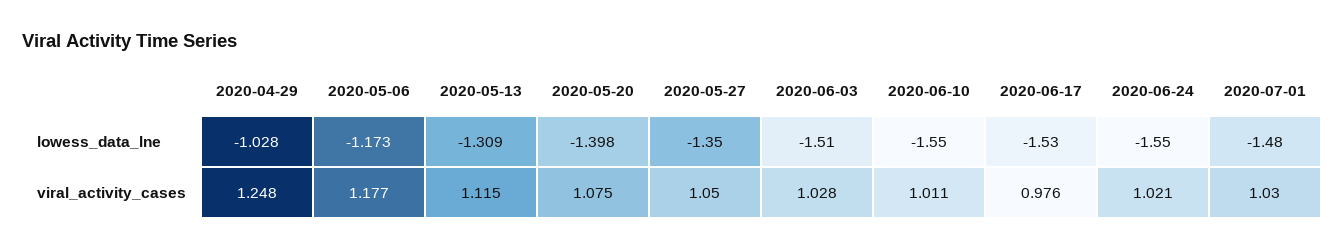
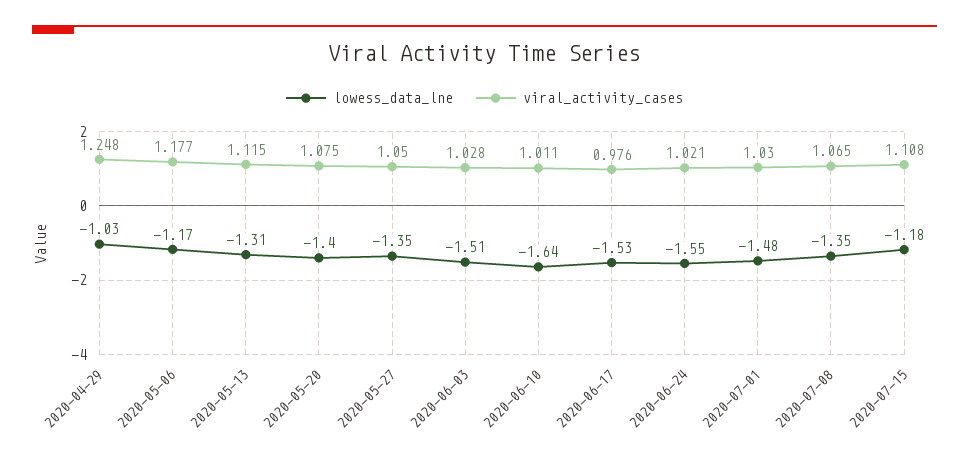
lowess_data_lne, 2020-06-10: -1.55 -> -1.64
lowess_data_lne, 2020-07-08: none -> -1.35
viral_activity_cases, 2020-07-08: none -> 1.065
lowess_data_lne, 2020-07-15: none -> -1.18
viral_activity_cases, 2020-07-15: none -> 1.108

